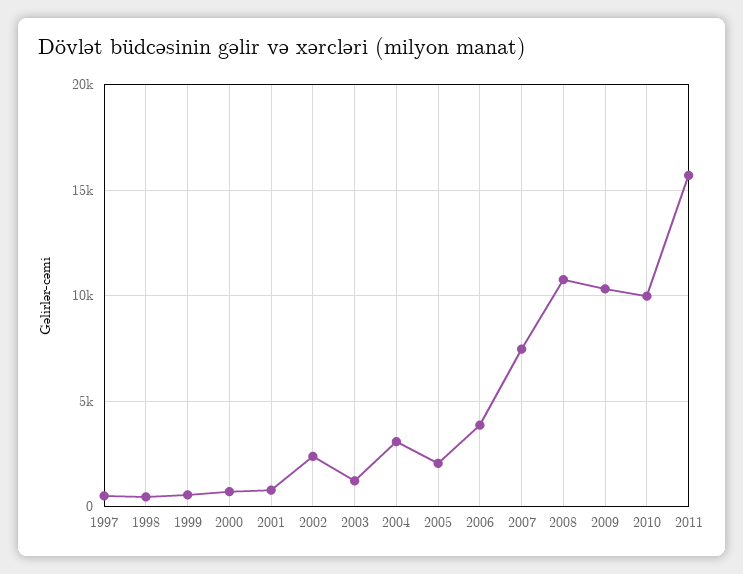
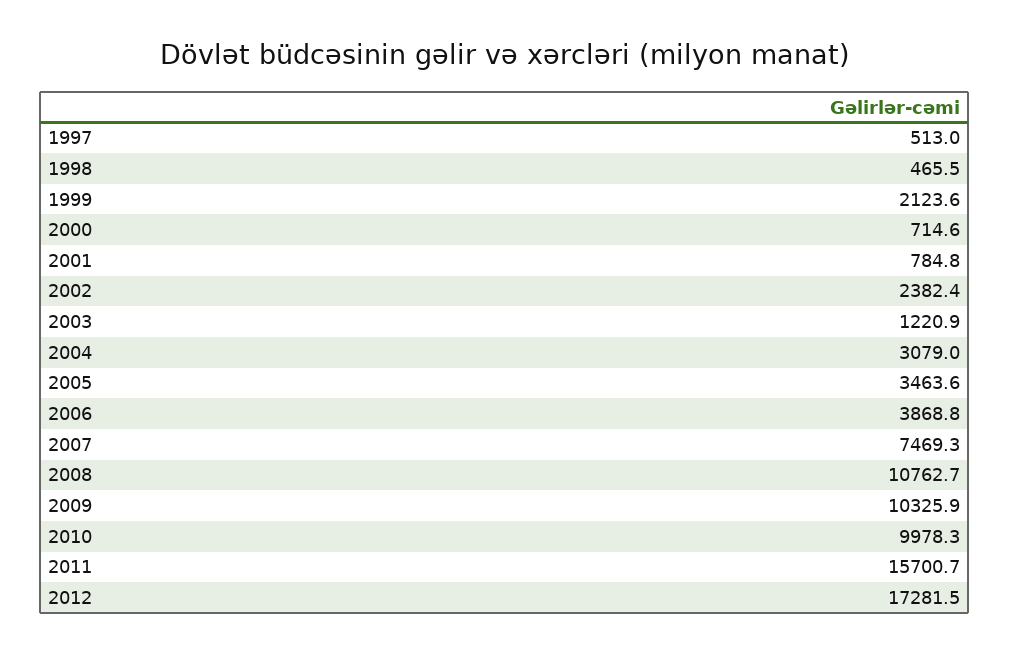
1999: 500 -> 2123.6
2005: 2000 -> 3463.6
2012: none -> 17281.5

